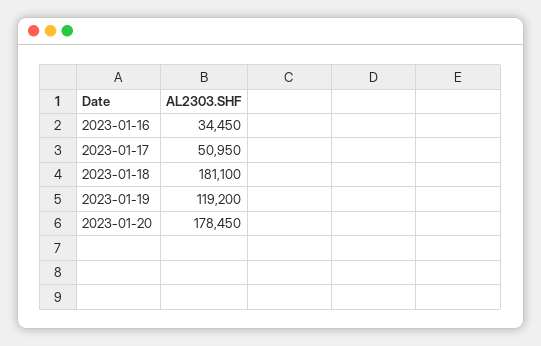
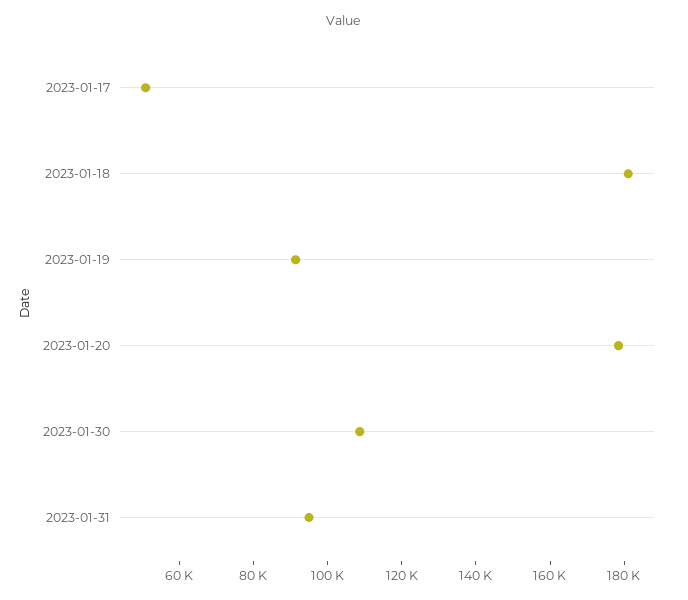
2023-01-16: 34450 -> none
2023-01-19: 119200 -> 90000
2023-01-30: none -> 110000
2023-01-31: none -> 95000

